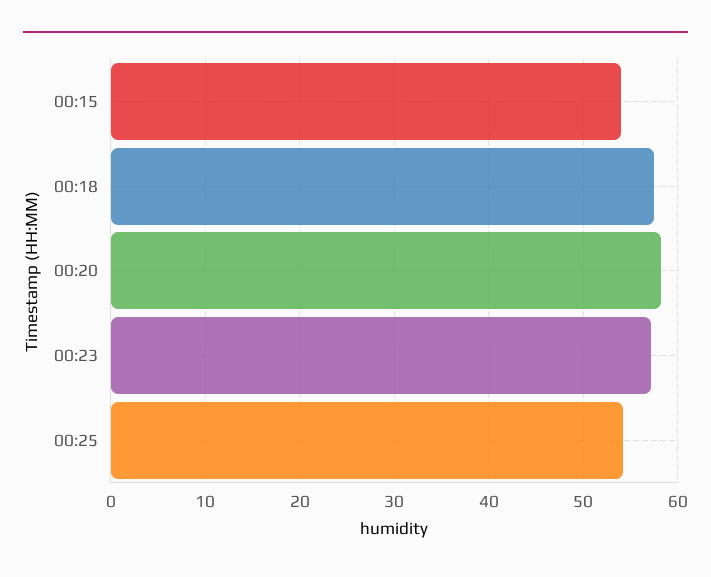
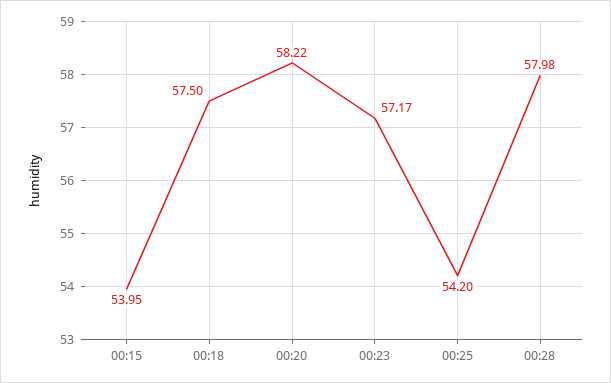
00:28: none -> 57.98

